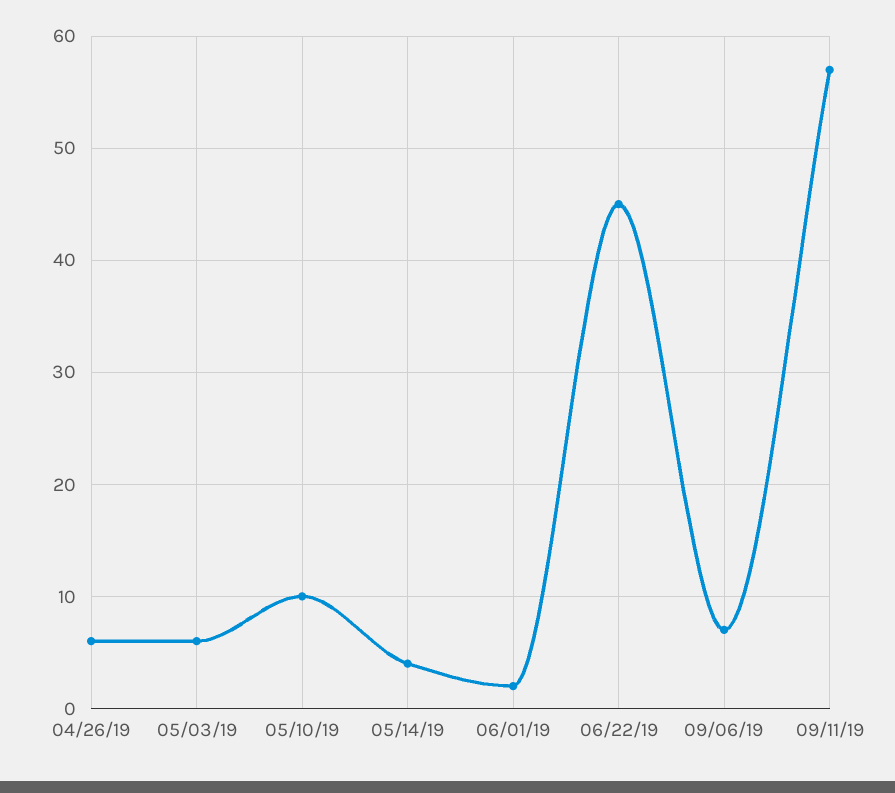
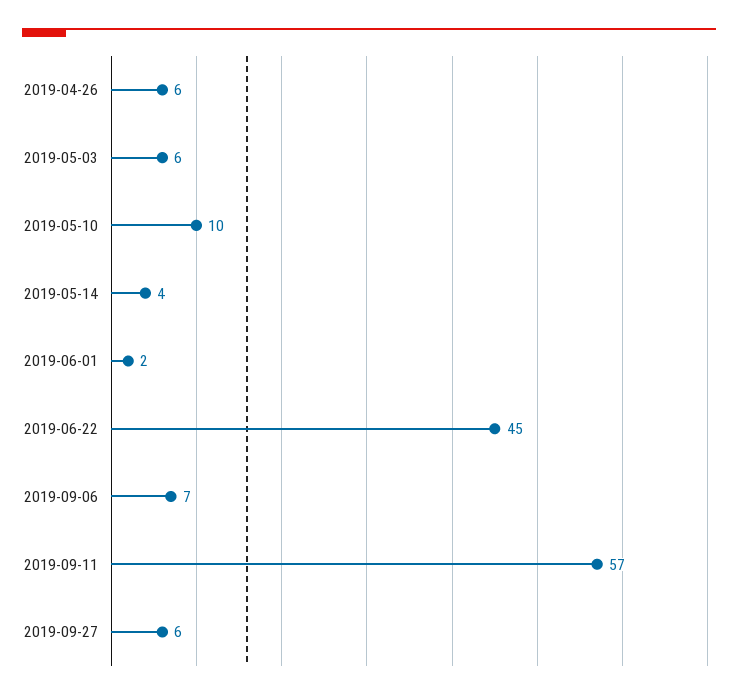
2019-09-27: none -> 6

